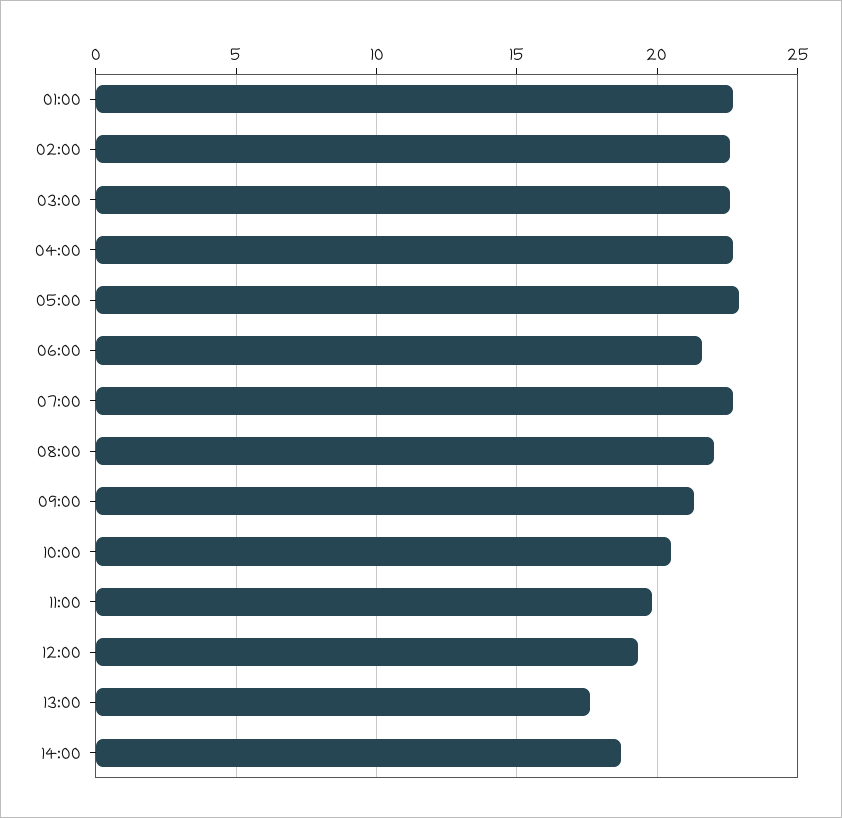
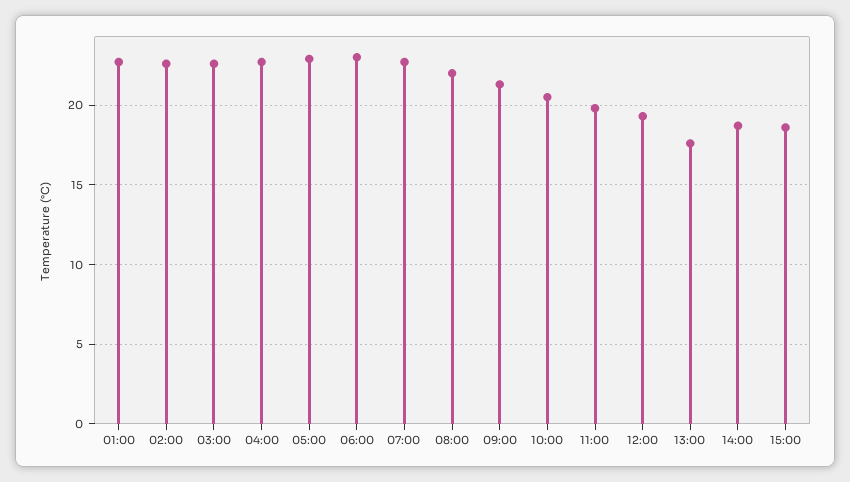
06:00: 21.5 -> 23
15:00: none -> 18.5

